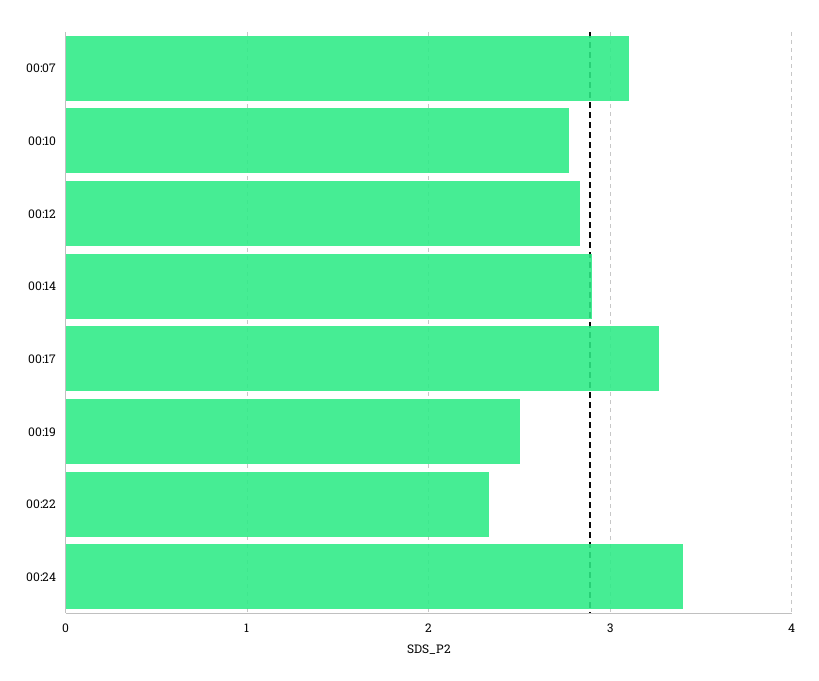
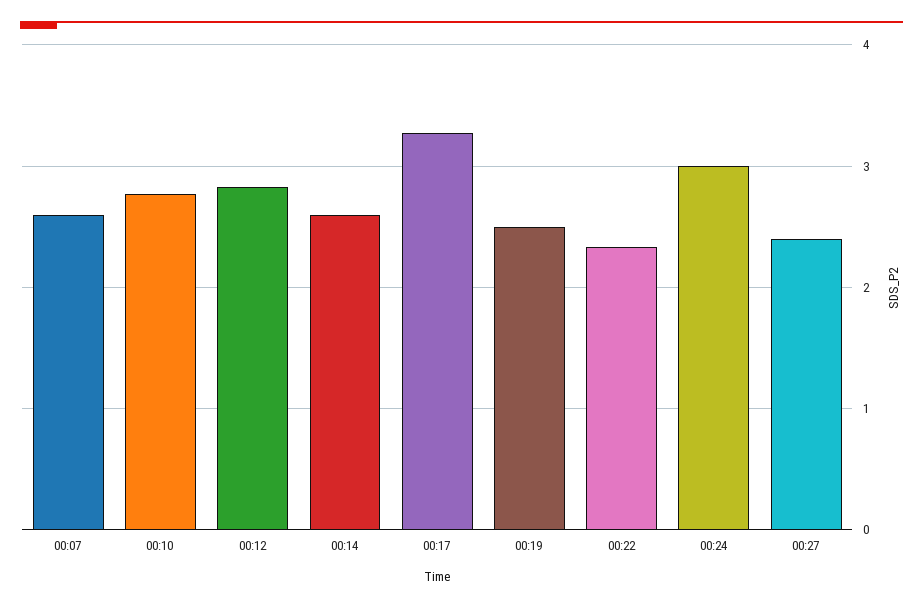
00:07: 3.1 -> 2.6
00:14: 2.9 -> 2.6
00:24: 3.4 -> 3
00:27: none -> 2.4

